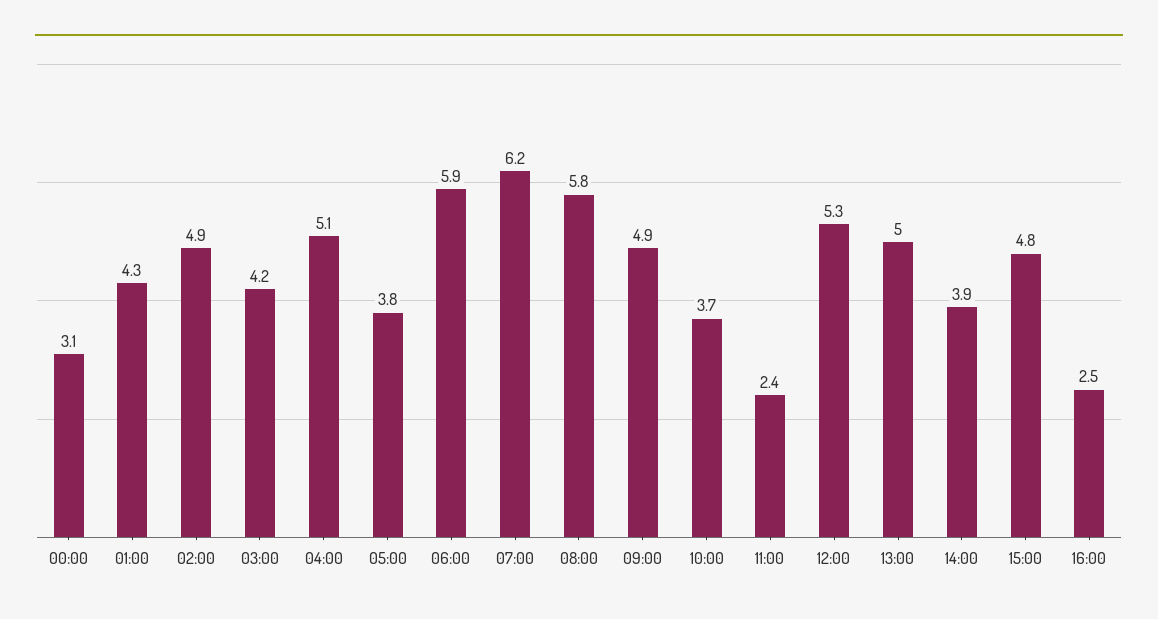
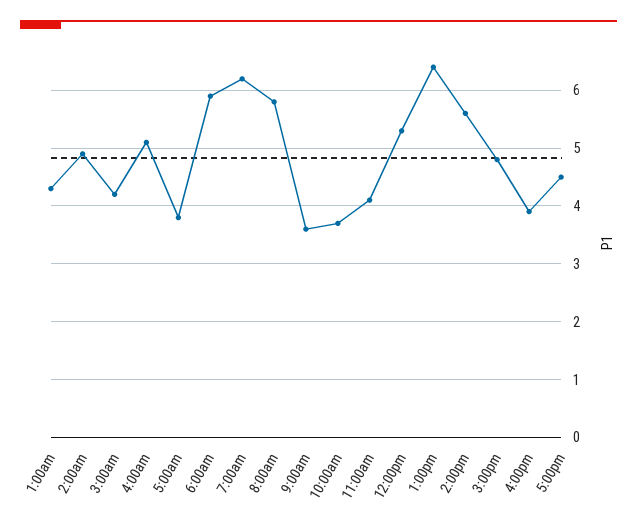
00:00: 3.1 -> none
09:00: 4.9 -> 3.5
11:00: 2.4 -> 4
13:00: 5 -> 6.5
14:00: 3.9 -> 5.5
16:00: 2.5 -> 4
5:00pm: none -> 4.5

